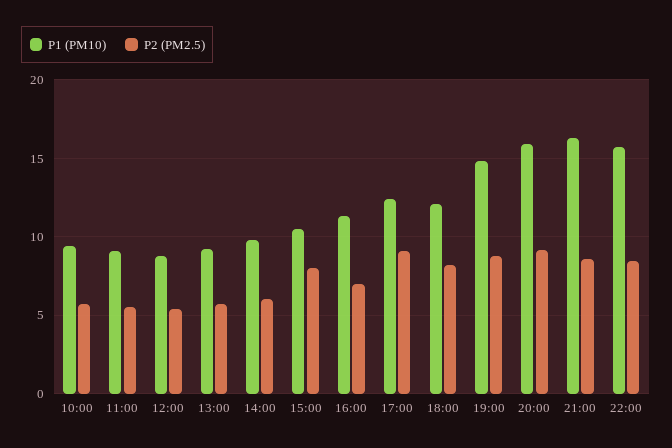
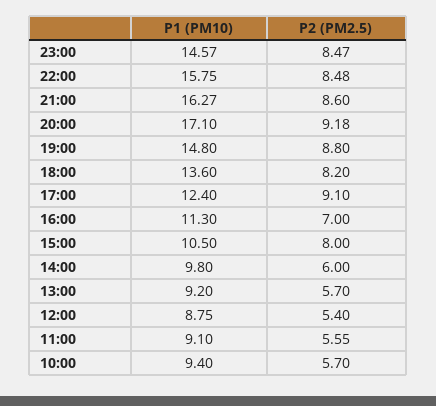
P1 (PM10), 18:00: 12 -> 13.6
P1 (PM10), 20:00: 16 -> 17.1
P1 (PM10), 23:00: none -> 14.57
P2 (PM2.5), 23:00: none -> 8.47

